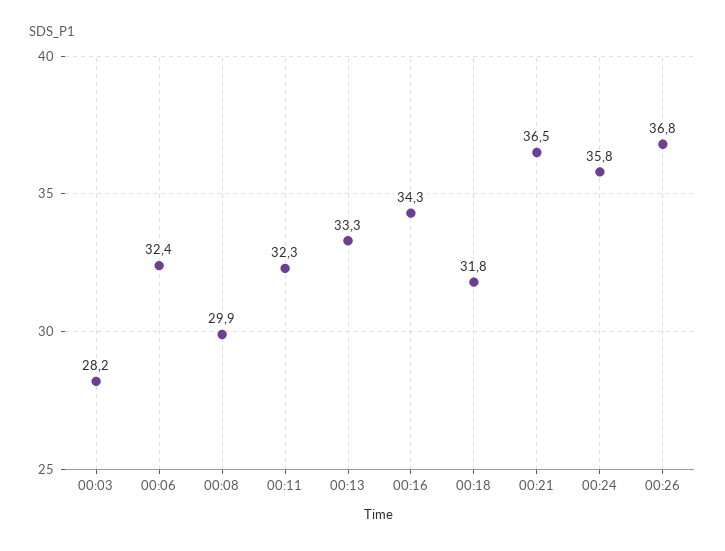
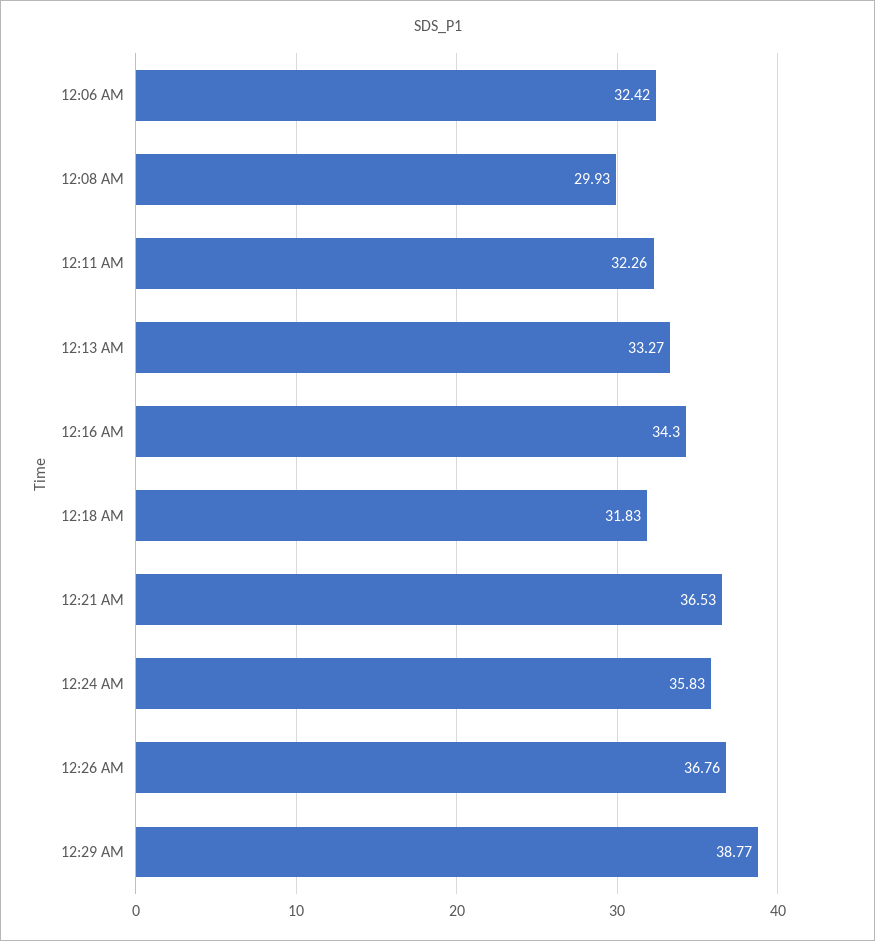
00:03: 28.2 -> none
12:29 AM: none -> 38.77

